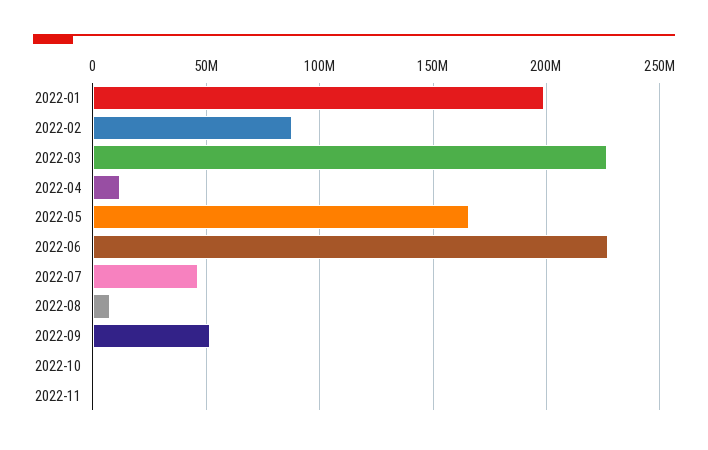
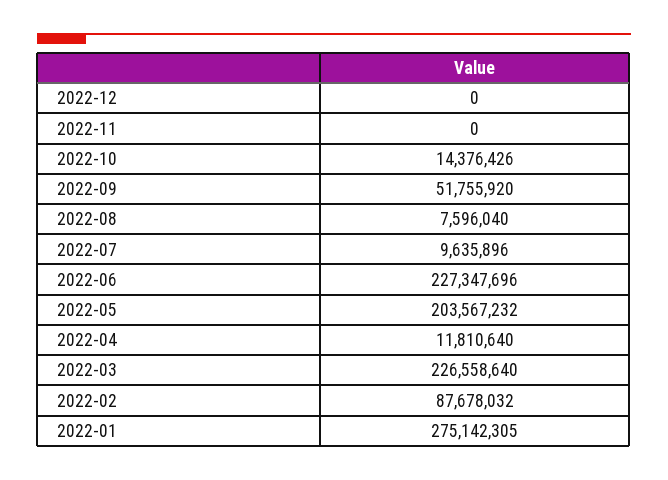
2022-01: 200000000 -> 275142305
2022-05: 165000000 -> 203567232
2022-07: 45000000 -> 9635896
2022-10: 0 -> 14376426
2022-12: none -> 0

